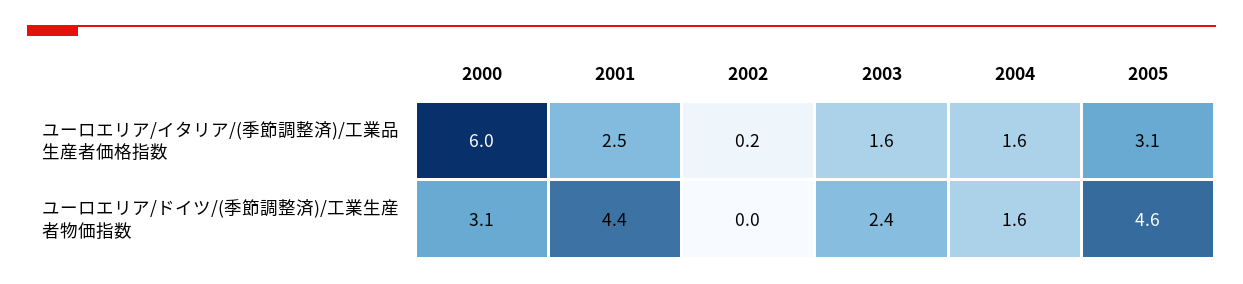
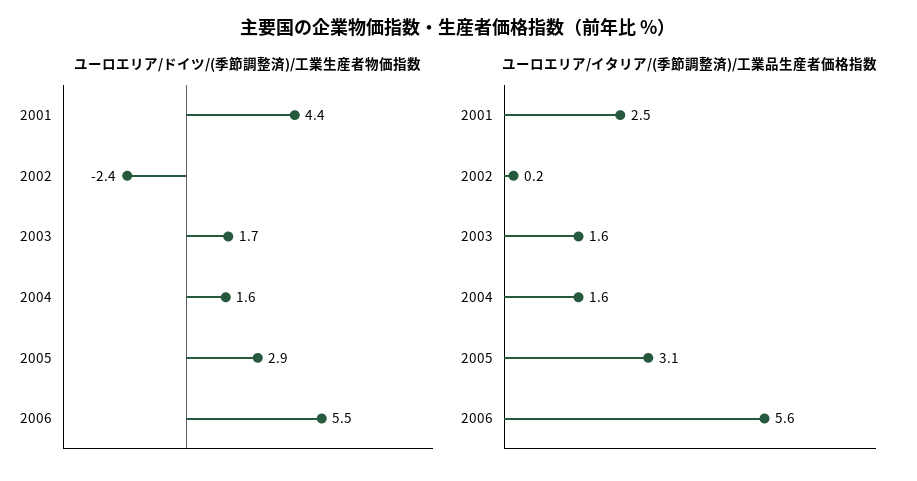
ユーロエリア/イタリア/(季節調整済)/工業品生産者価格指数, 2000: 6 -> none
ユーロエリア/ドイツ/(季節調整済)/工業生産者物価指数, 2000: 3.1 -> none
ユーロエリア/ドイツ/(季節調整済)/工業生産者物価指数, 2002: 0 -> -2.4
ユーロエリア/ドイツ/(季節調整済)/工業生産者物価指数, 2003: 2.4 -> 1.7
ユーロエリア/ドイツ/(季節調整済)/工業生産者物価指数, 2005: 4.6 -> 2.9
ユーロエリア/ドイツ/(季節調整済)/工業生産者物価指数, 2006: none -> 5.5
ユーロエリア/イタリア/(季節調整済)/工業品生産者価格指数, 2006: none -> 5.6

